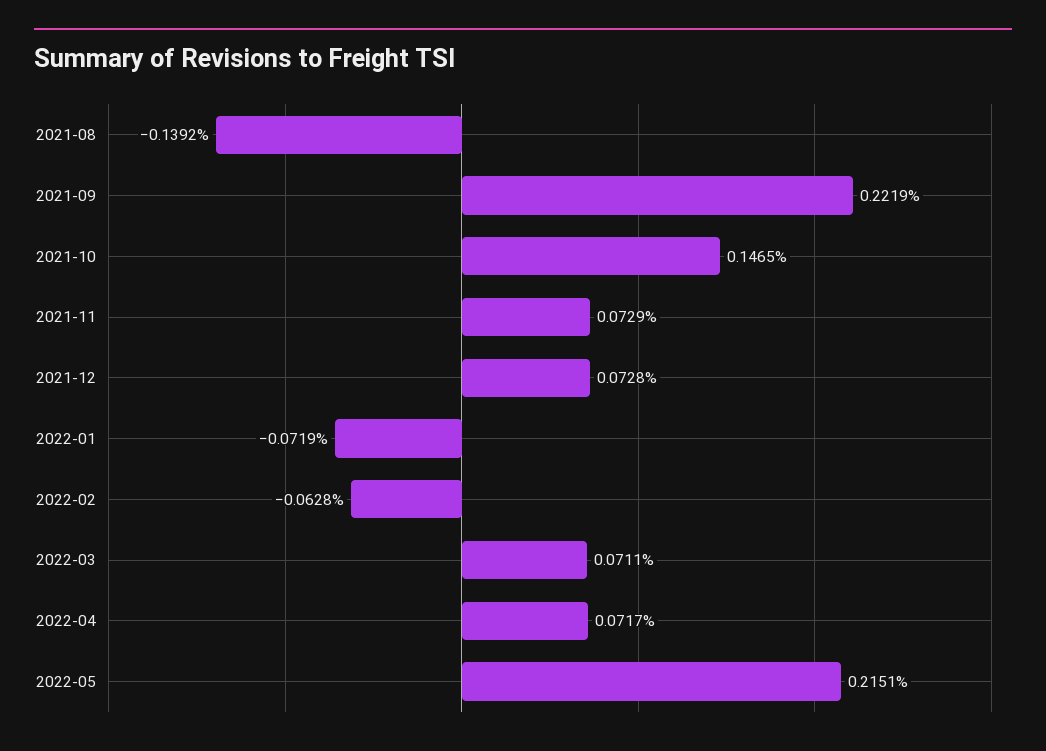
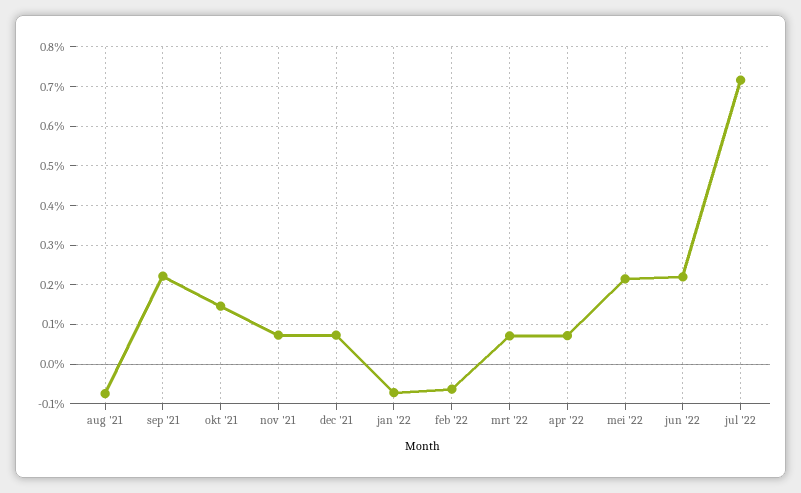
2021-08: -0.1392 -> -0.08
jun '22: none -> 0.22
jul '22: none -> 0.72

